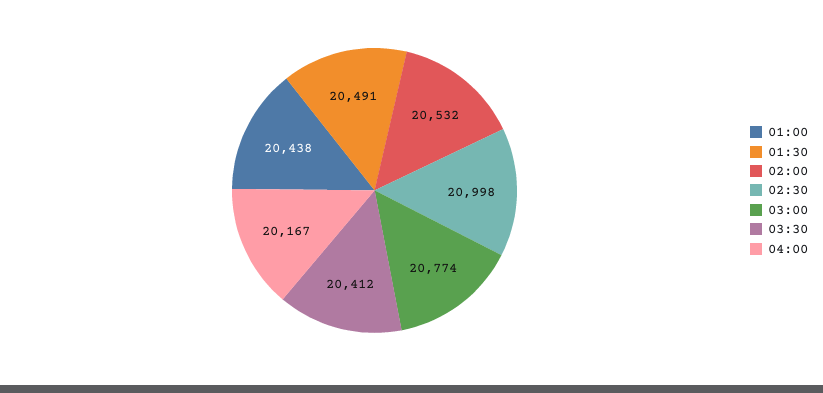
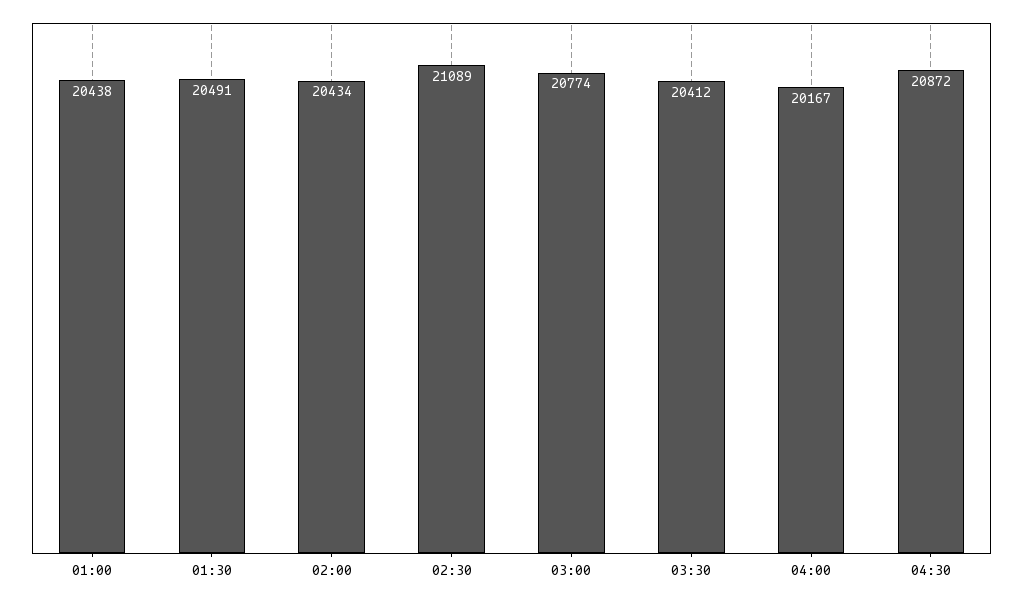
02:00: 20532 -> 20434
02:30: 20998 -> 21089
04:30: none -> 20872

